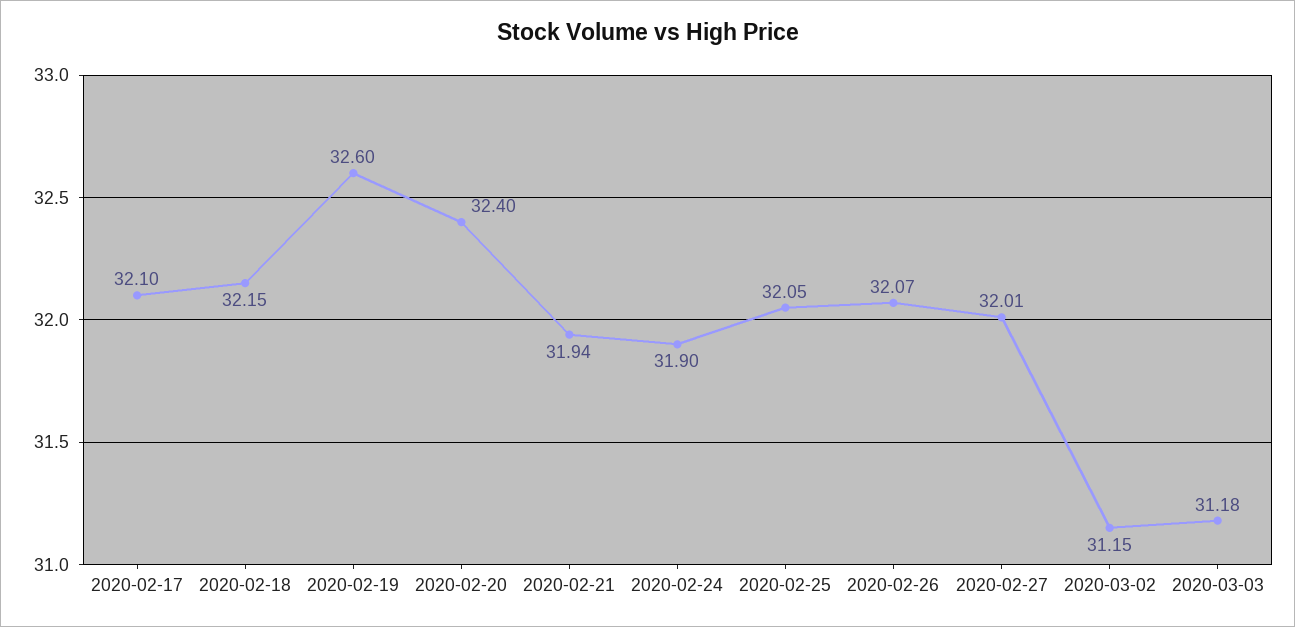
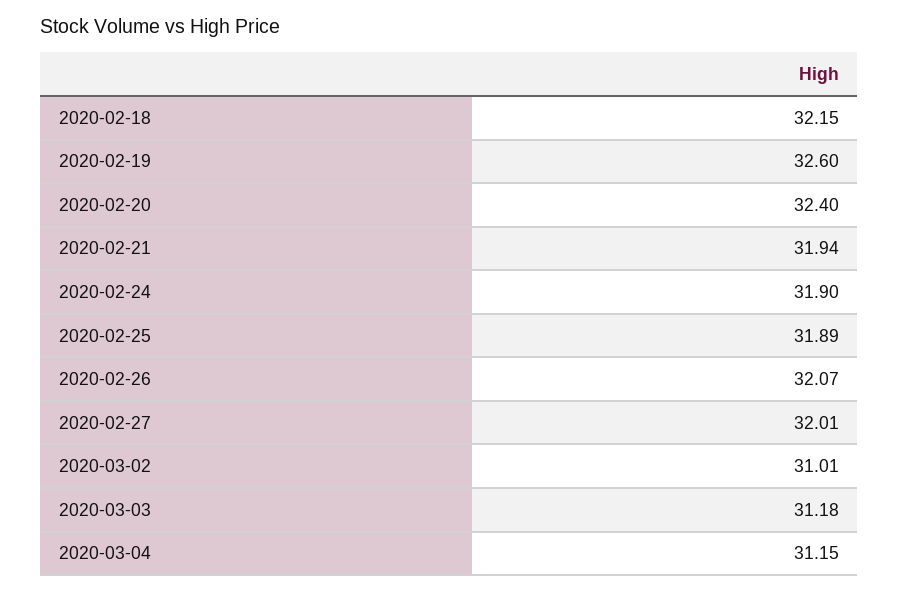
2020-02-17: 32.1 -> none
2020-02-25: 32.05 -> 31.89
2020-03-02: 31.15 -> 31.01
2020-03-04: none -> 31.15

